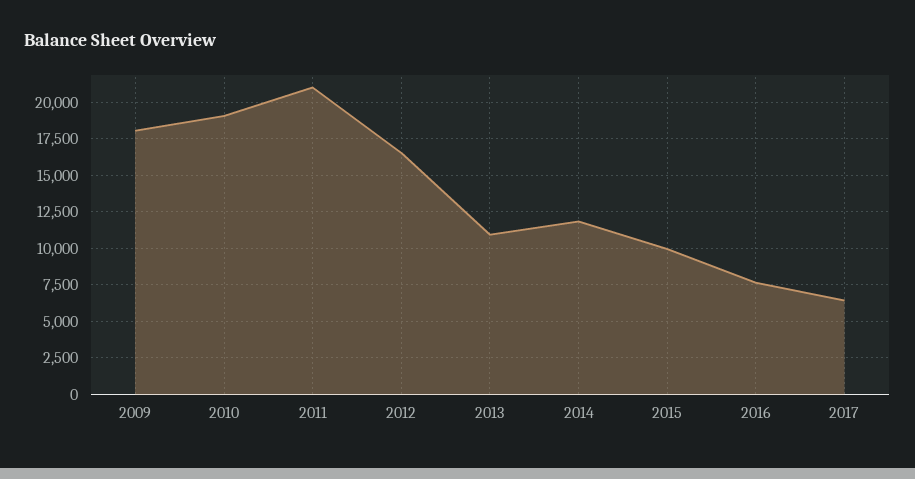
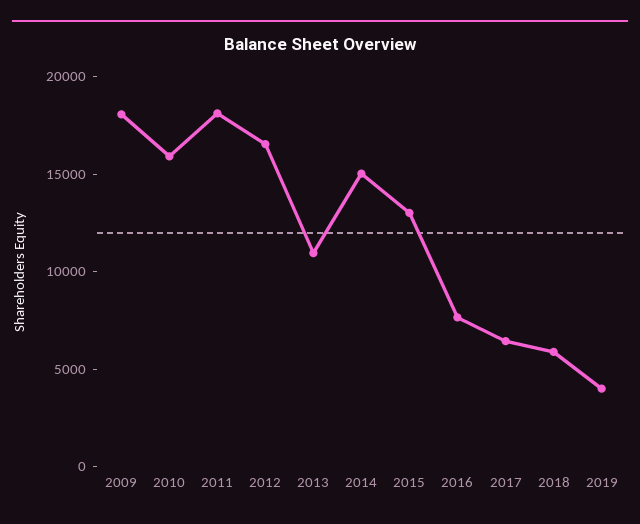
2010: 19000 -> 16000
2011: 21000 -> 18000
2014: 12000 -> 15000
2015: 10000 -> 13000
2018: none -> 6000
2019: none -> 4000

